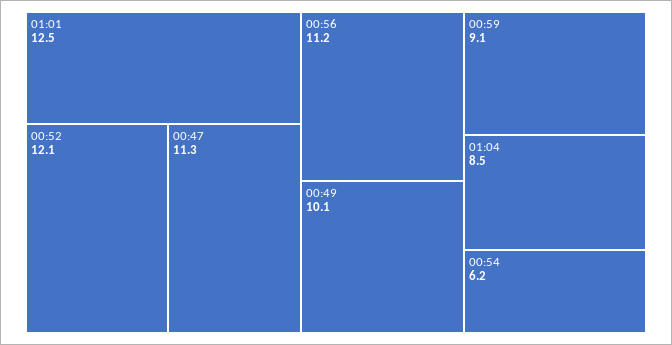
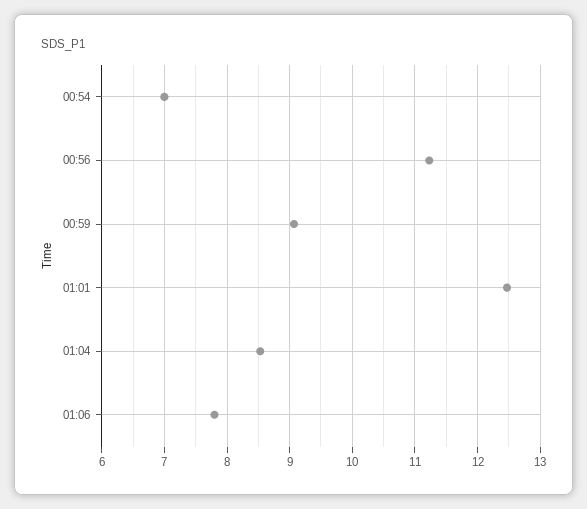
00:52: 12.1 -> none
00:47: 11.3 -> none
00:49: 10.1 -> none
00:54: 6.2 -> 7
01:06: none -> 7.8

